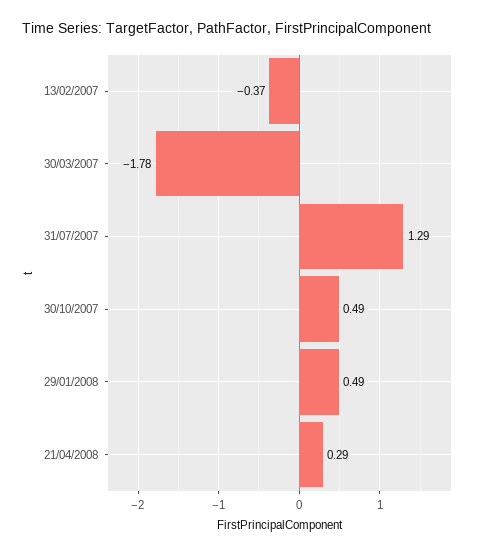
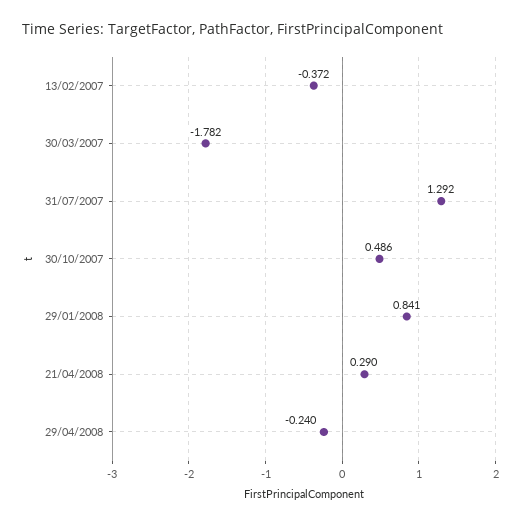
29/01/2008: 0.49 -> 0.841
29/04/2008: none -> -0.24

